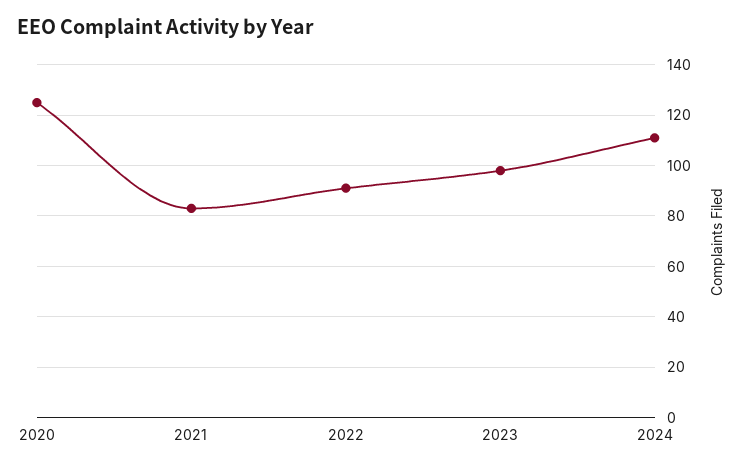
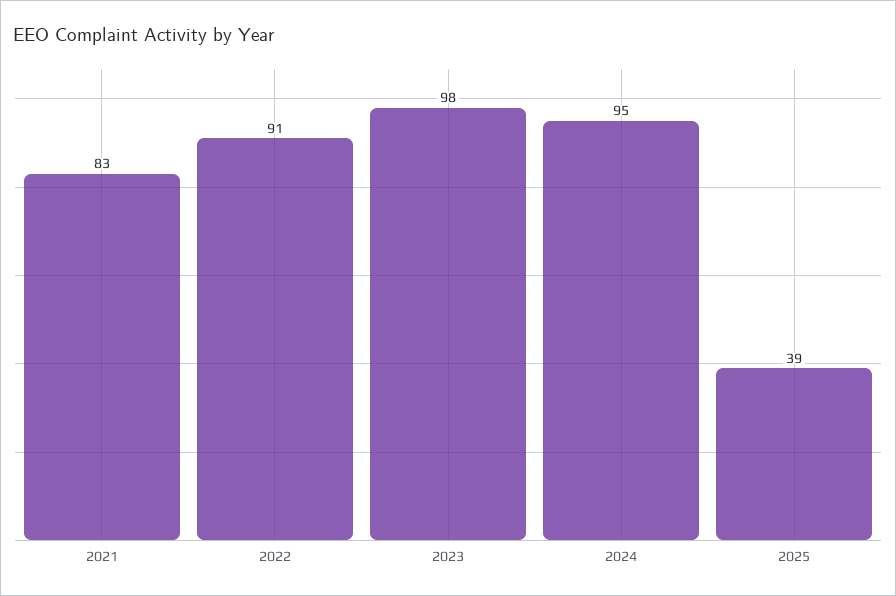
2020: 125 -> none
2024: 110 -> 95
2025: none -> 39

